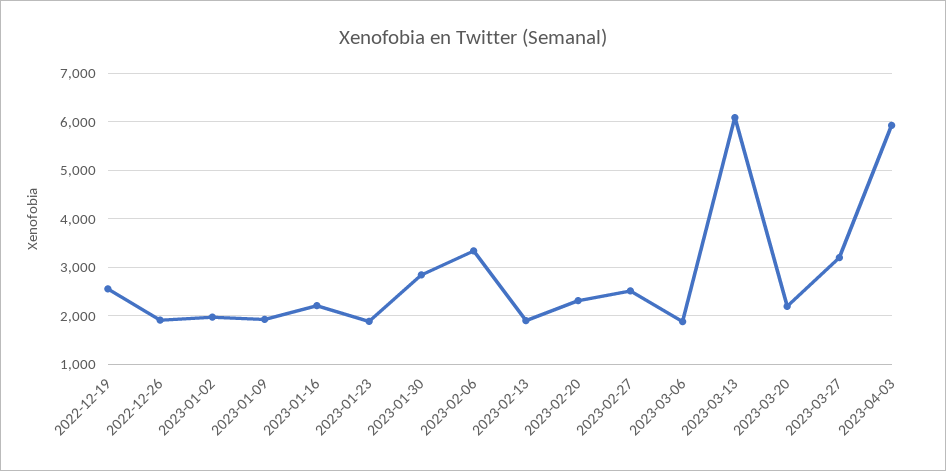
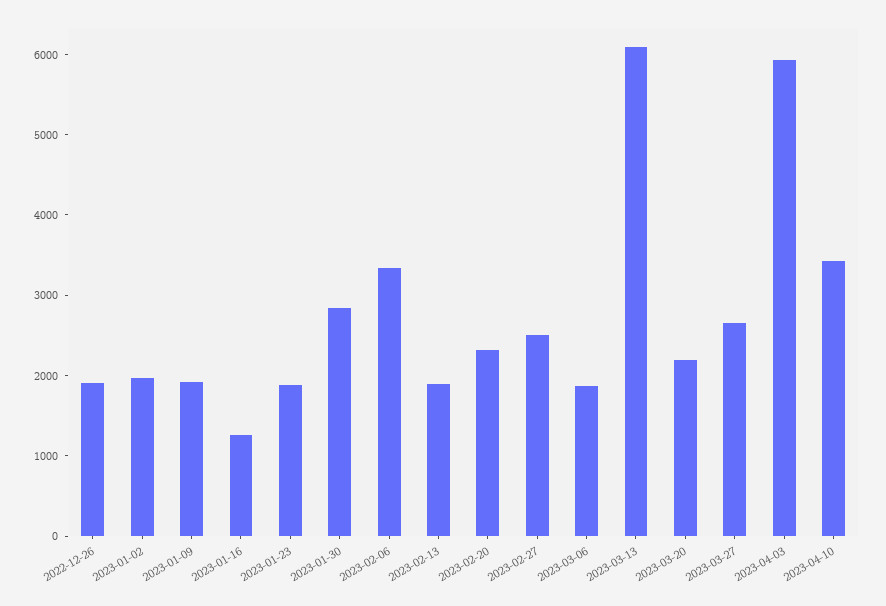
2022-12-19: 2600 -> none
2023-01-16: 2200 -> 1200
2023-03-27: 3200 -> 2600
2023-04-10: none -> 3400

